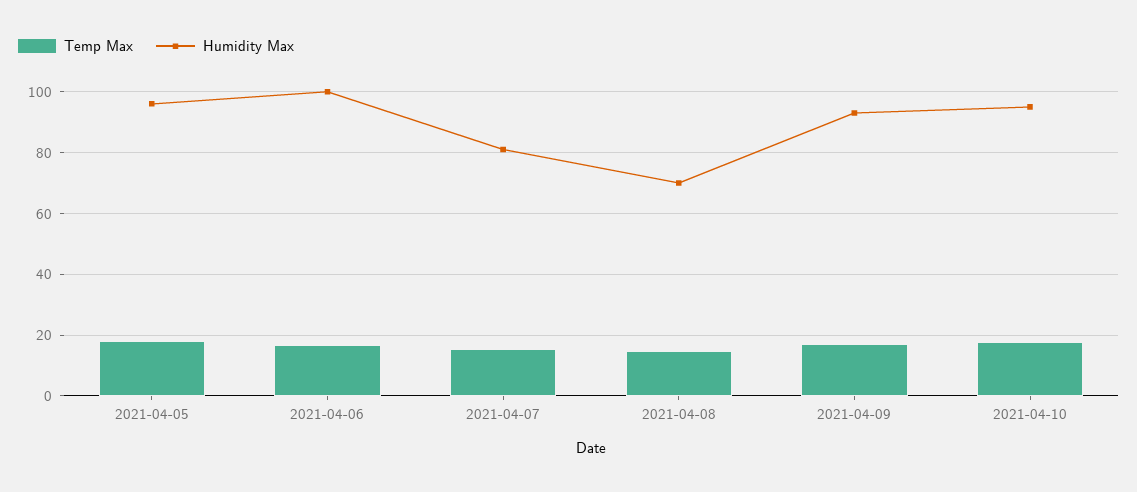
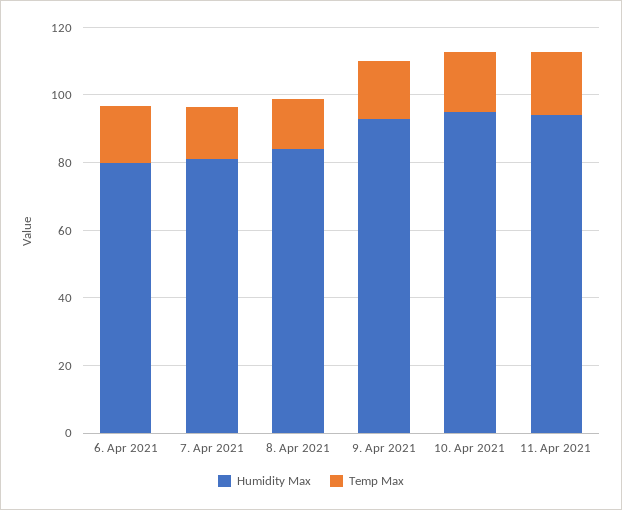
Temp Max, 2021-04-05: 18 -> none
Humidity Max, 2021-04-05: 96 -> none
Humidity Max, 2021-04-06: 100 -> 80
Humidity Max, 2021-04-08: 70 -> 85
Humidity Max, 11. Apr 2021: none -> 95
Temp Max, 11. Apr 2021: none -> 20

